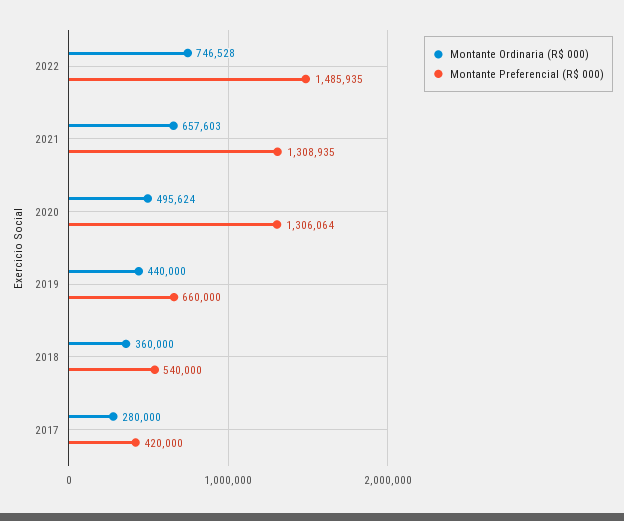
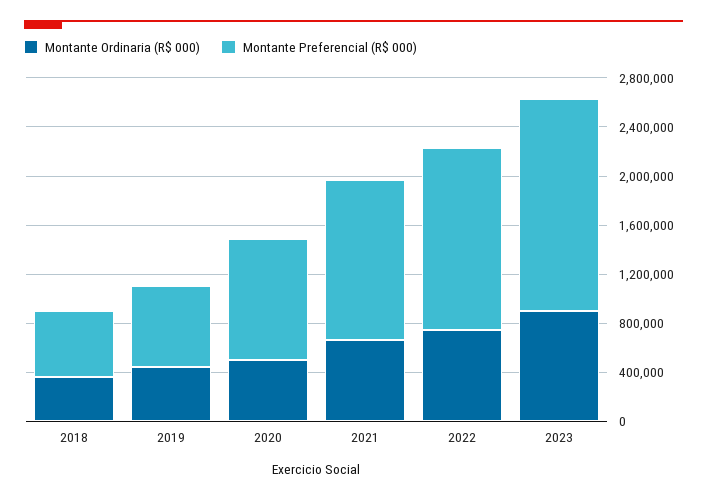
Montante Preferencial (R$ 000), 2020: 1306064 -> 1000000
Montante Ordinaria (R$ 000), 2017: 280000 -> none
Montante Preferencial (R$ 000), 2017: 420000 -> none
Montante Ordinaria (R$ 000), 2023: none -> 900000
Montante Preferencial (R$ 000), 2023: none -> 1700000

